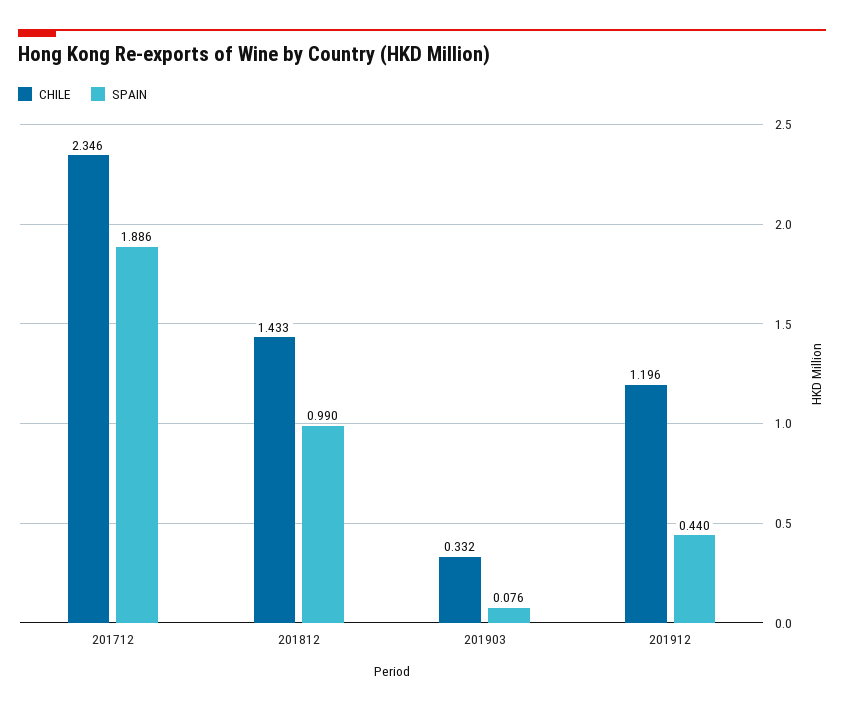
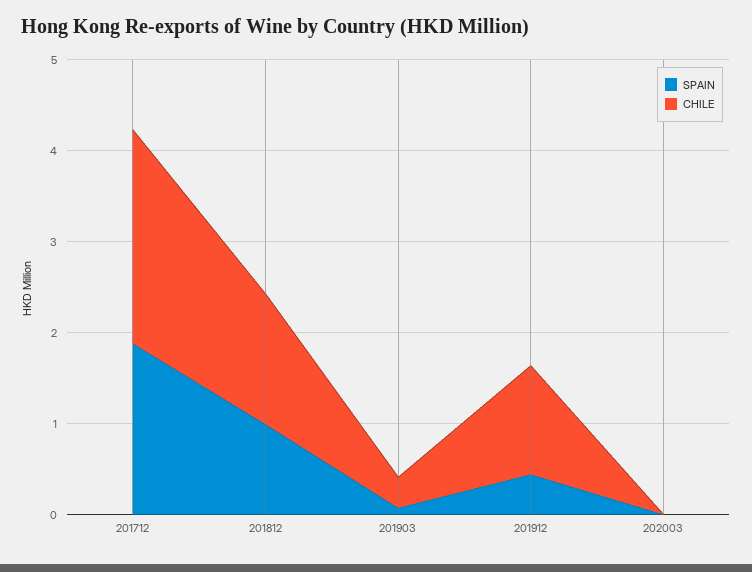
SPAIN, 202003: none -> 0
CHILE, 202003: none -> 0

